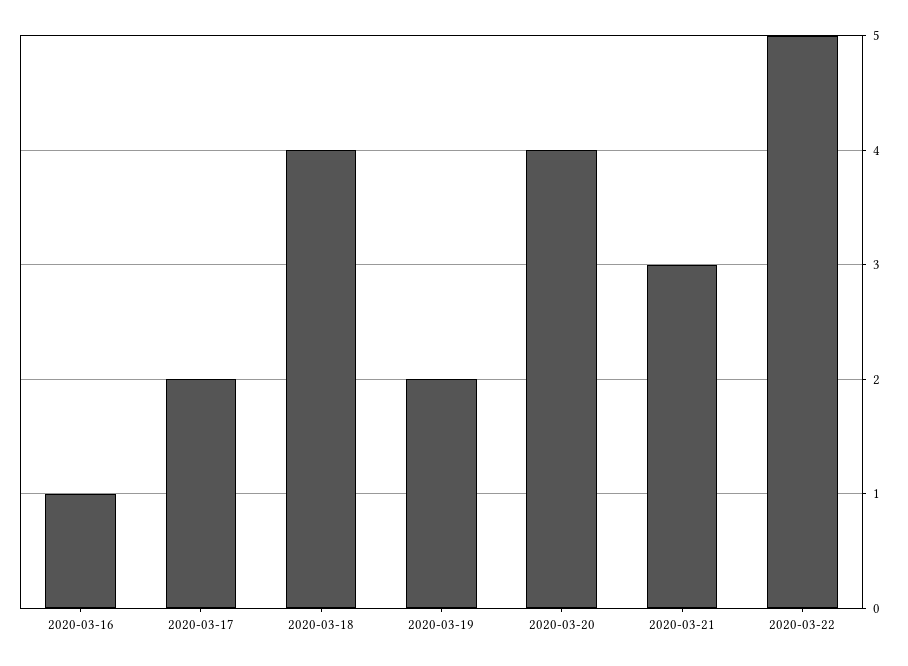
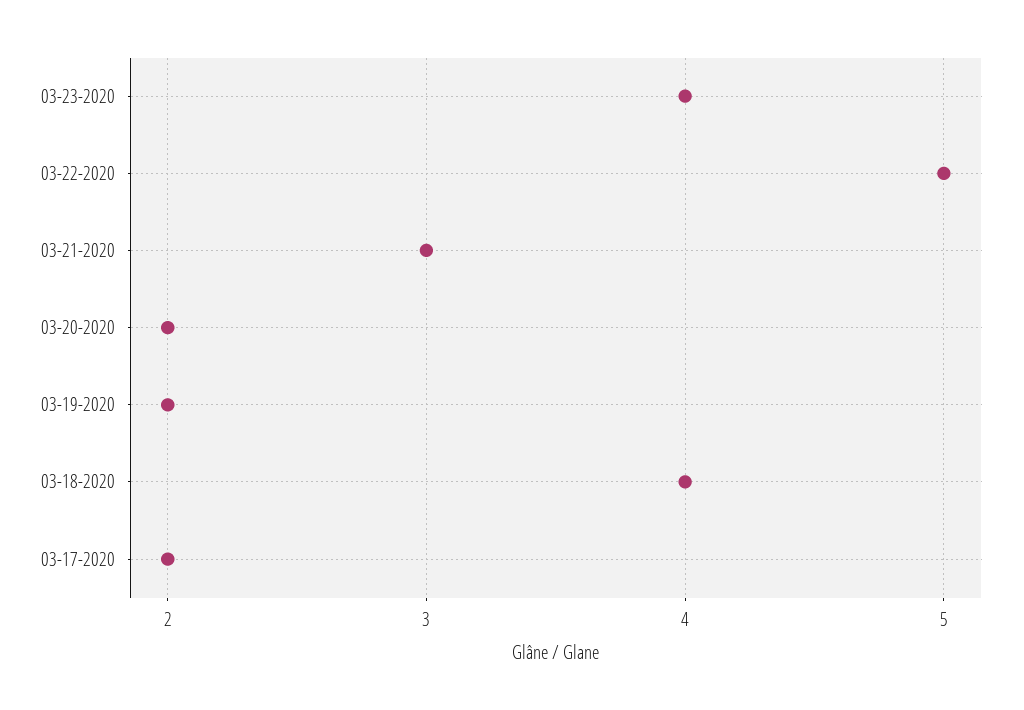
2020-03-16: 1 -> none
2020-03-20: 4 -> 2
03-23-2020: none -> 4

